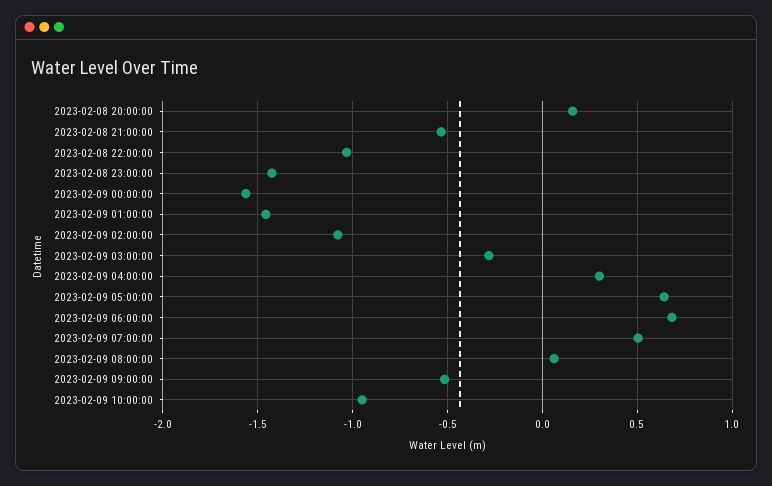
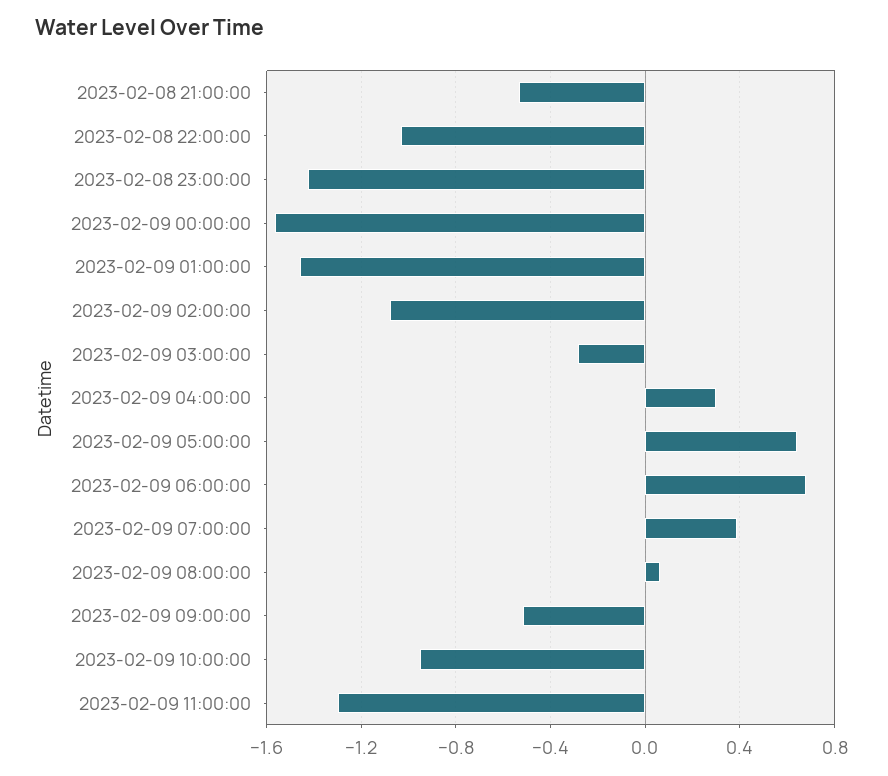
2023-02-08 20:00:00: 0.15 -> none
2023-02-09 07:00:00: 0.5 -> 0.4
2023-02-09 11:00:00: none -> -1.3

